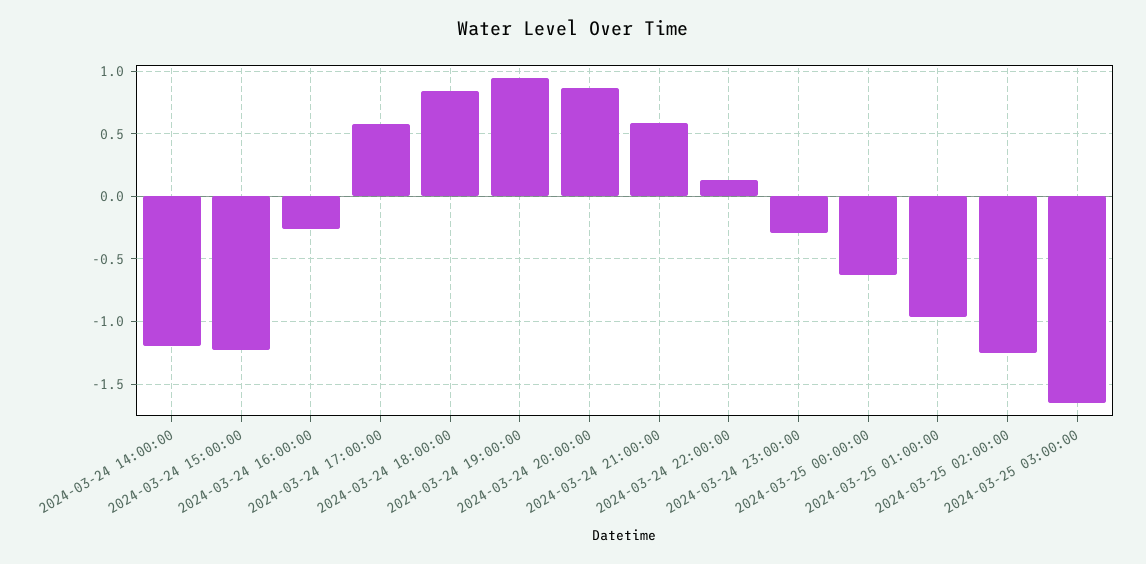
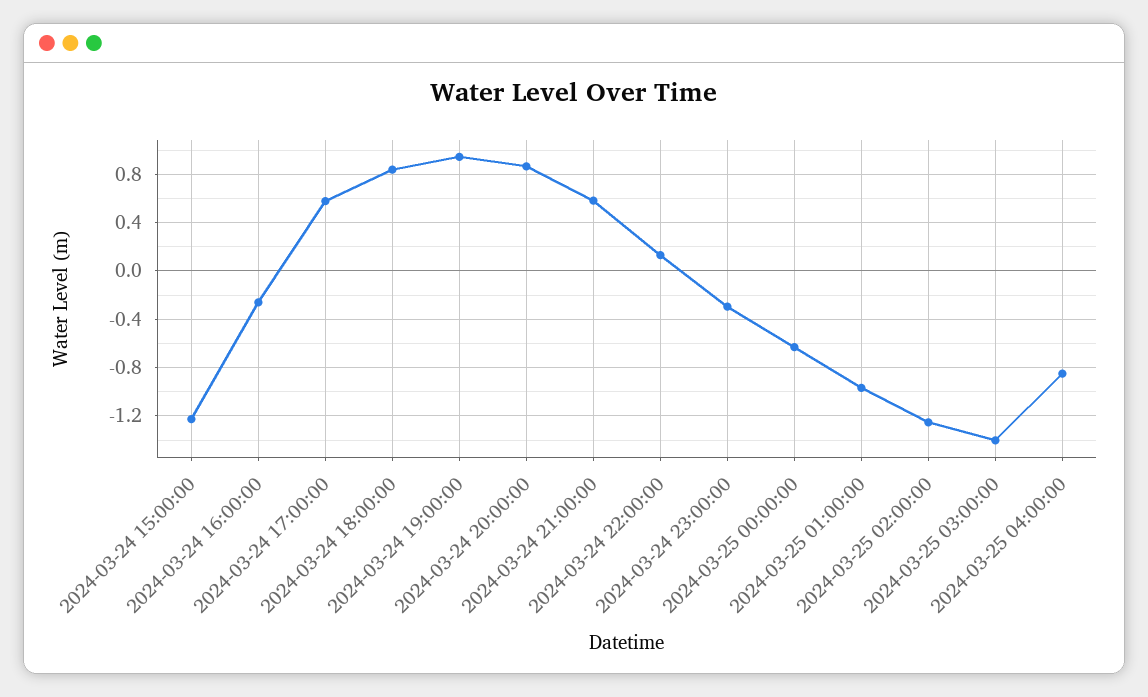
2024-03-24 14:00:00: -1.2 -> none
2024-03-25 03:00:00: -1.65 -> -1.4
2024-03-25 04:00:00: none -> -0.85

